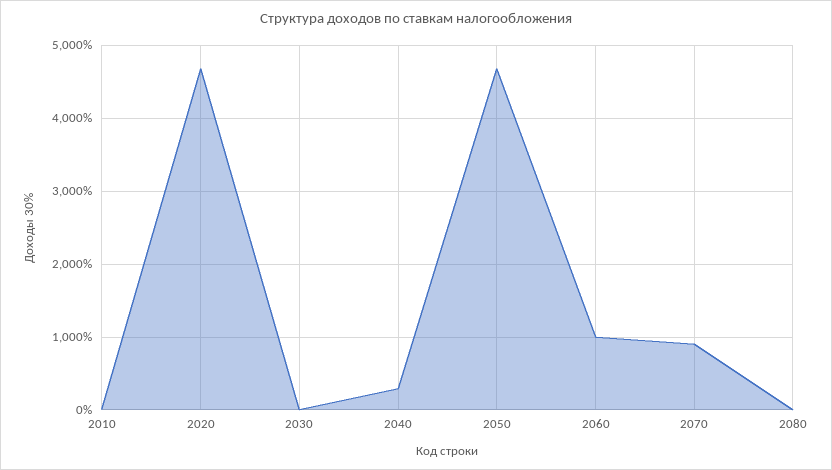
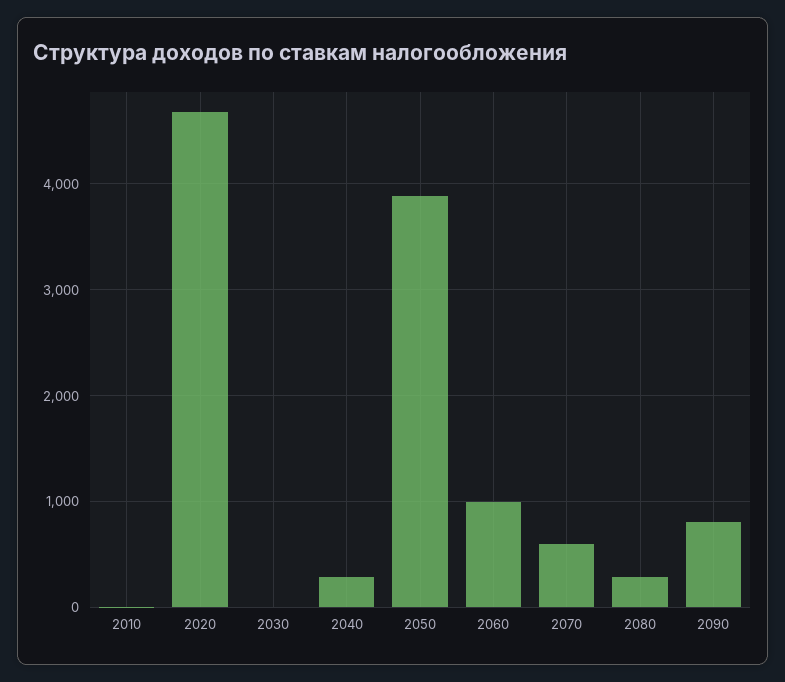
2050: 4700 -> 3900
2070: 900 -> 600
2080: 0 -> 300
2090: none -> 800

